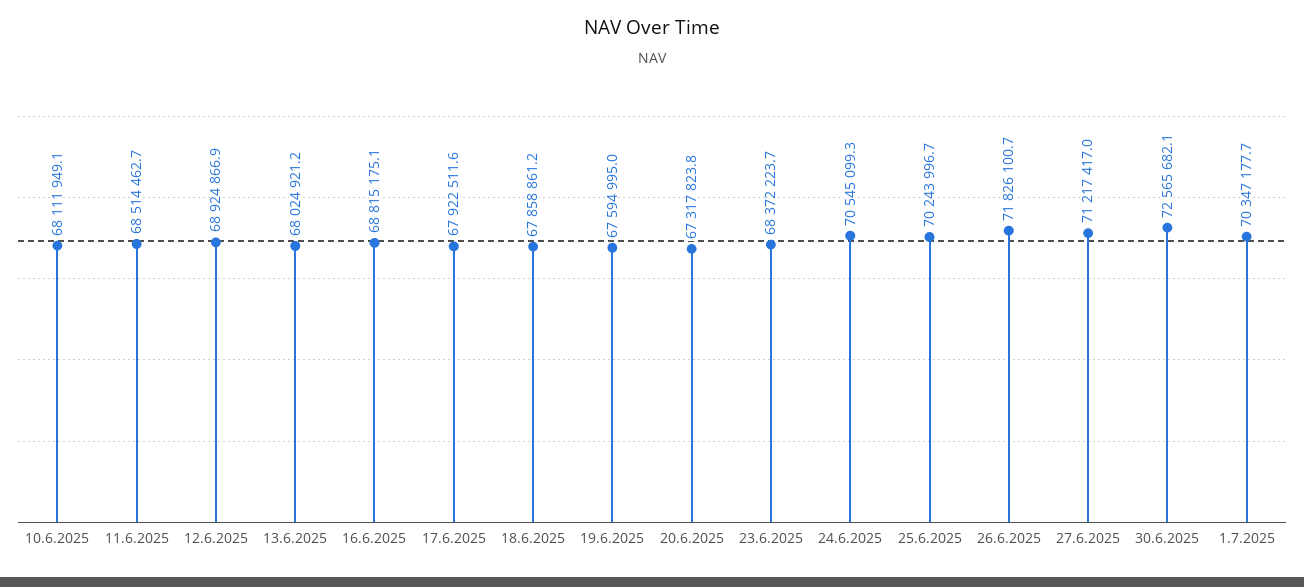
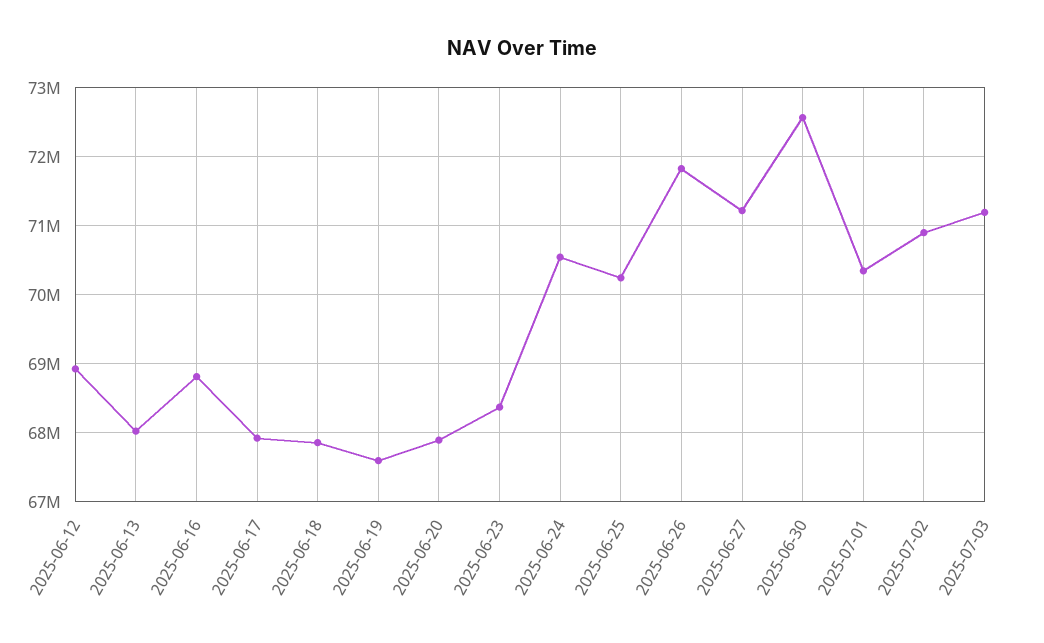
10.6.2025: 68111949.1 -> none
11.6.2025: 68514462.7 -> none
20.6.2025: 67317823.8 -> 67900000
2025-07-02: none -> 70900000
2025-07-03: none -> 71200000

